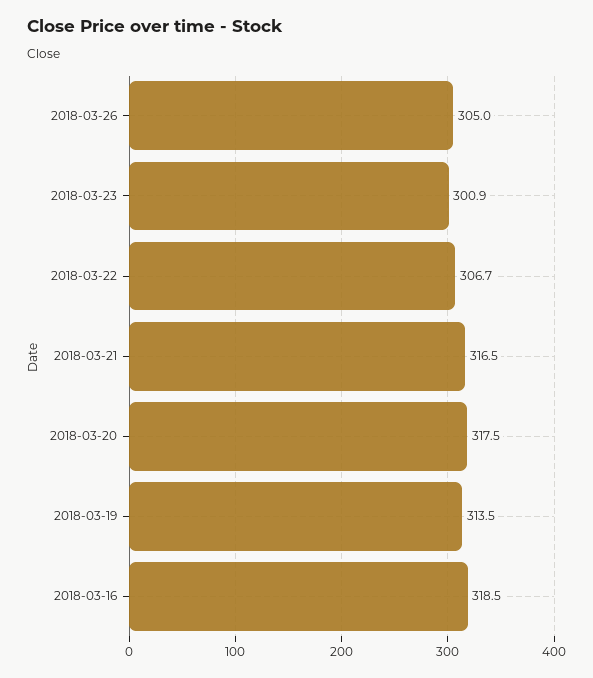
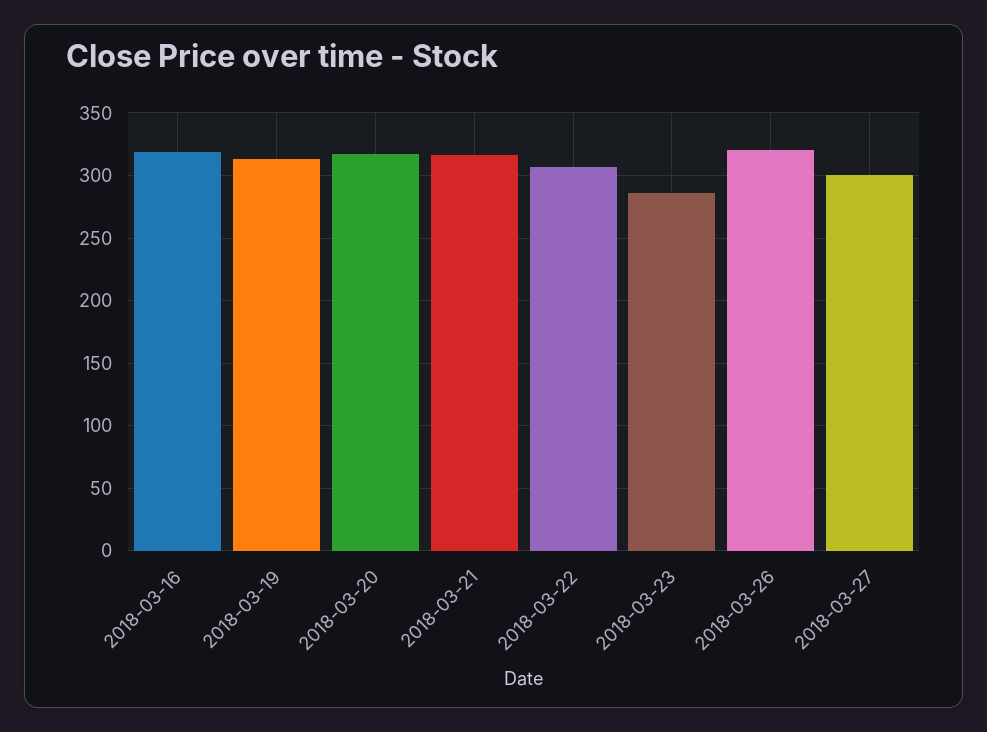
2018-03-26: 305 -> 320
2018-03-23: 300.9 -> 285
2018-03-27: none -> 300

